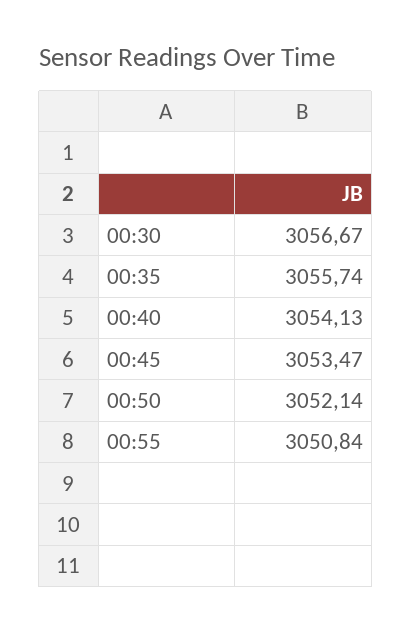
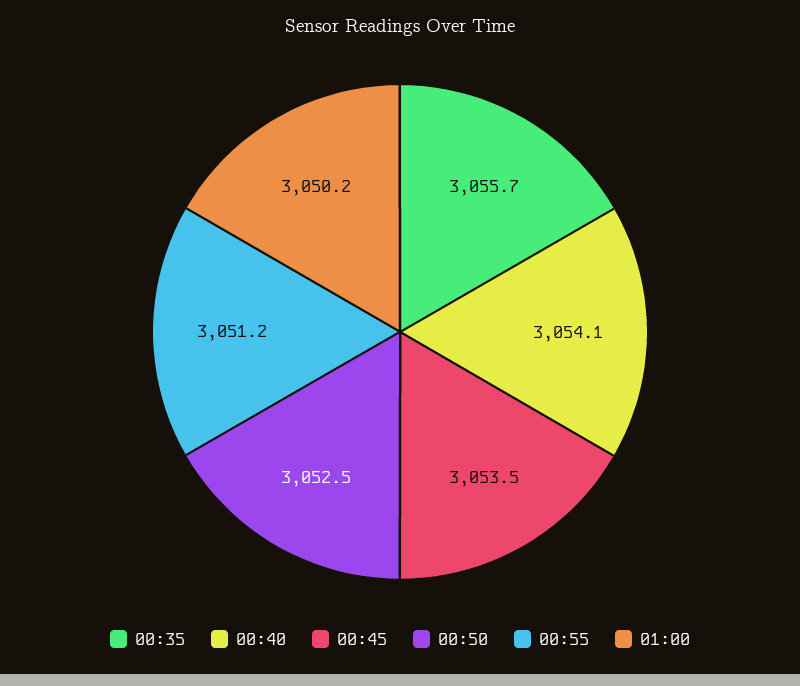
00:30: 3056.67 -> none
00:50: 3052.14 -> 3052.5
00:55: 3050.84 -> 3051.2
01:00: none -> 3050.2

